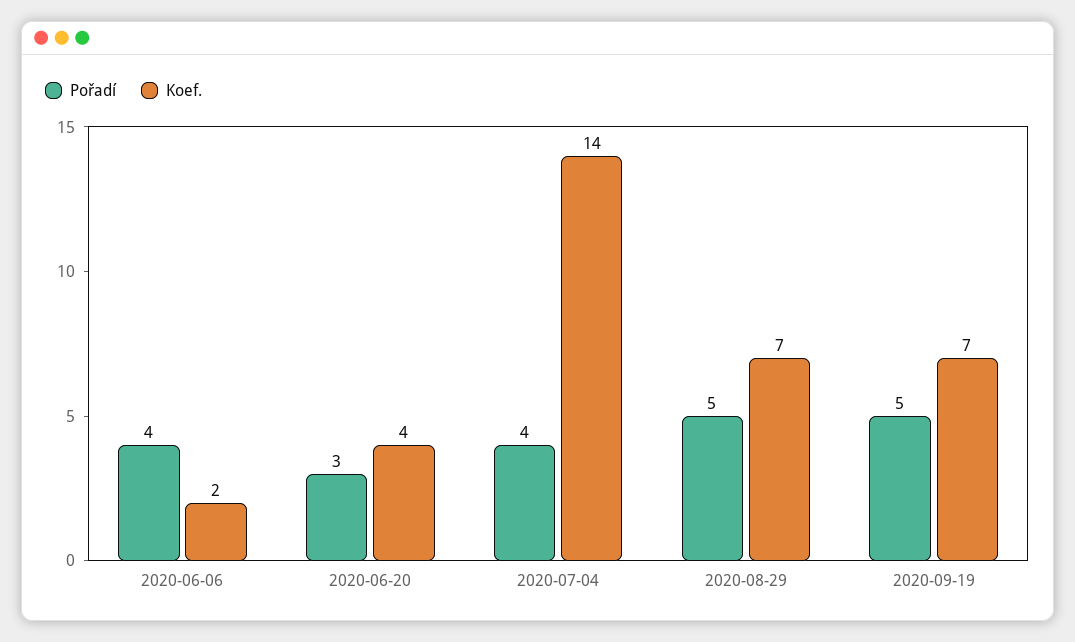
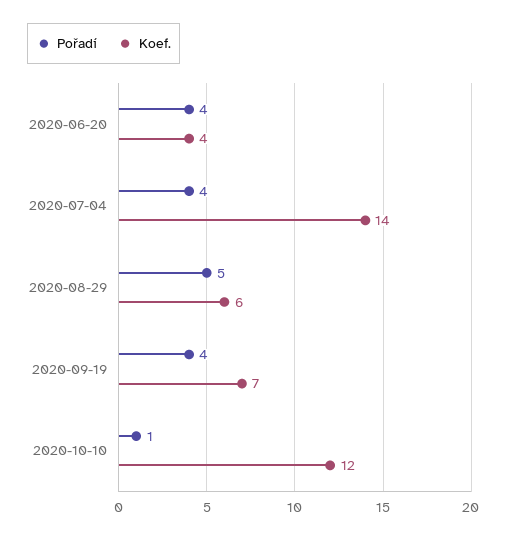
Pořadí, 2020-06-06: 4 -> none
Koef., 2020-06-06: 2 -> none
Pořadí, 2020-06-20: 3 -> 4
Koef., 2020-08-29: 7 -> 6
Pořadí, 2020-09-19: 5 -> 4
Pořadí, 2020-10-10: none -> 1
Koef., 2020-10-10: none -> 12

